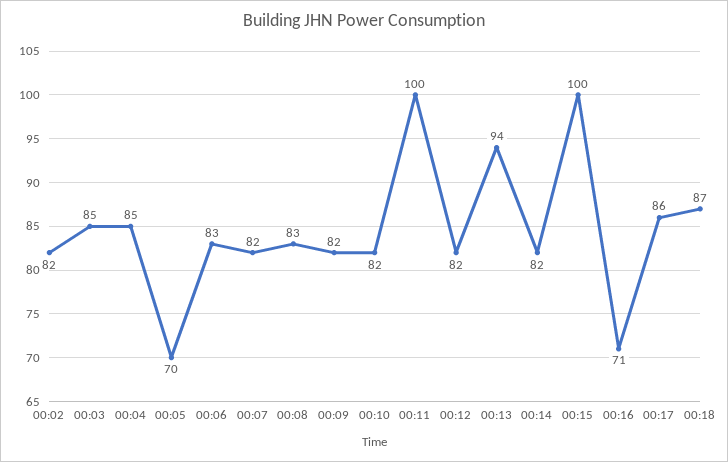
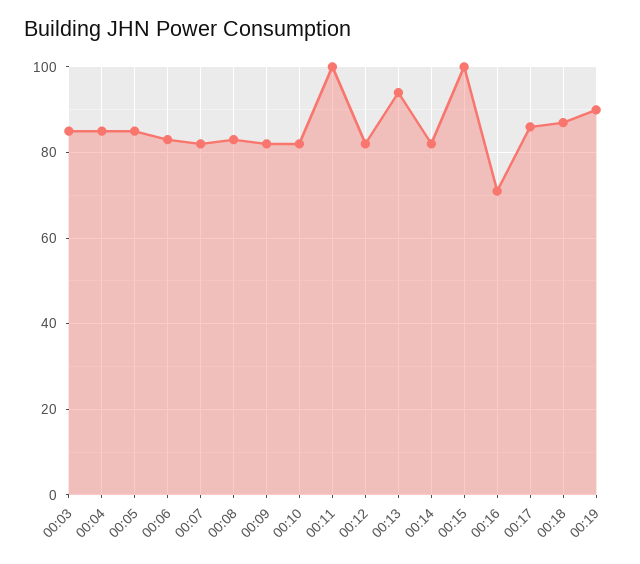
00:02: 82 -> none
00:05: 70 -> 85
00:19: none -> 90

